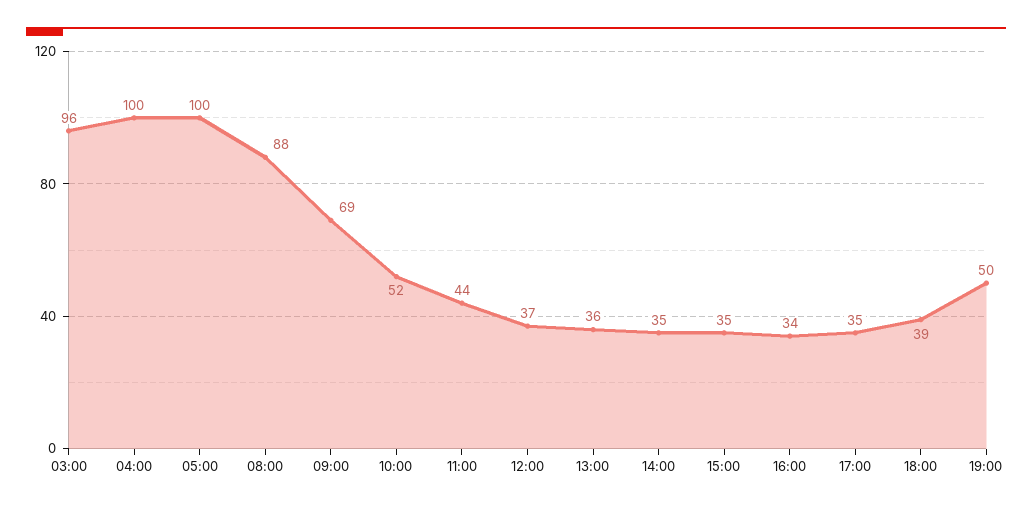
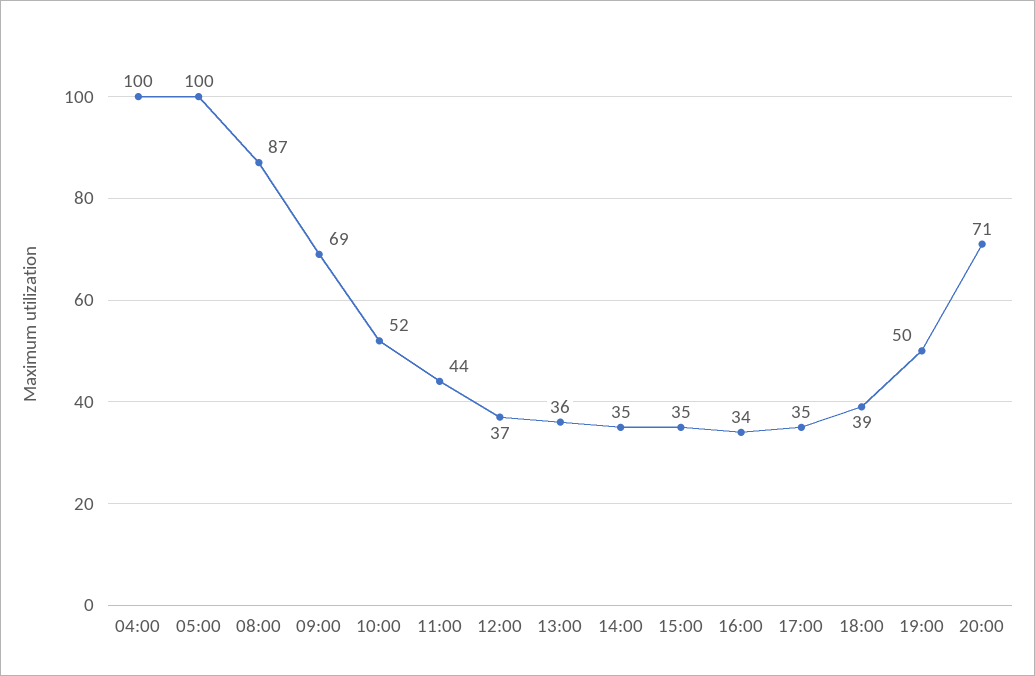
03:00: 96 -> none
08:00: 88 -> 87
20:00: none -> 71

